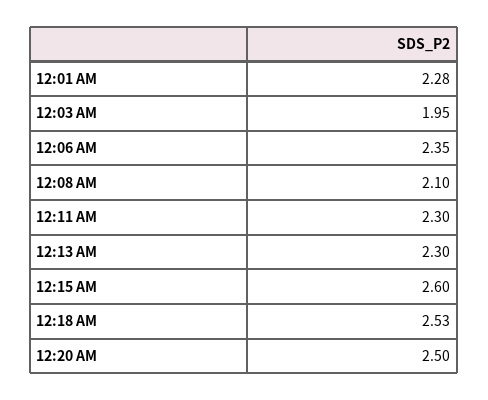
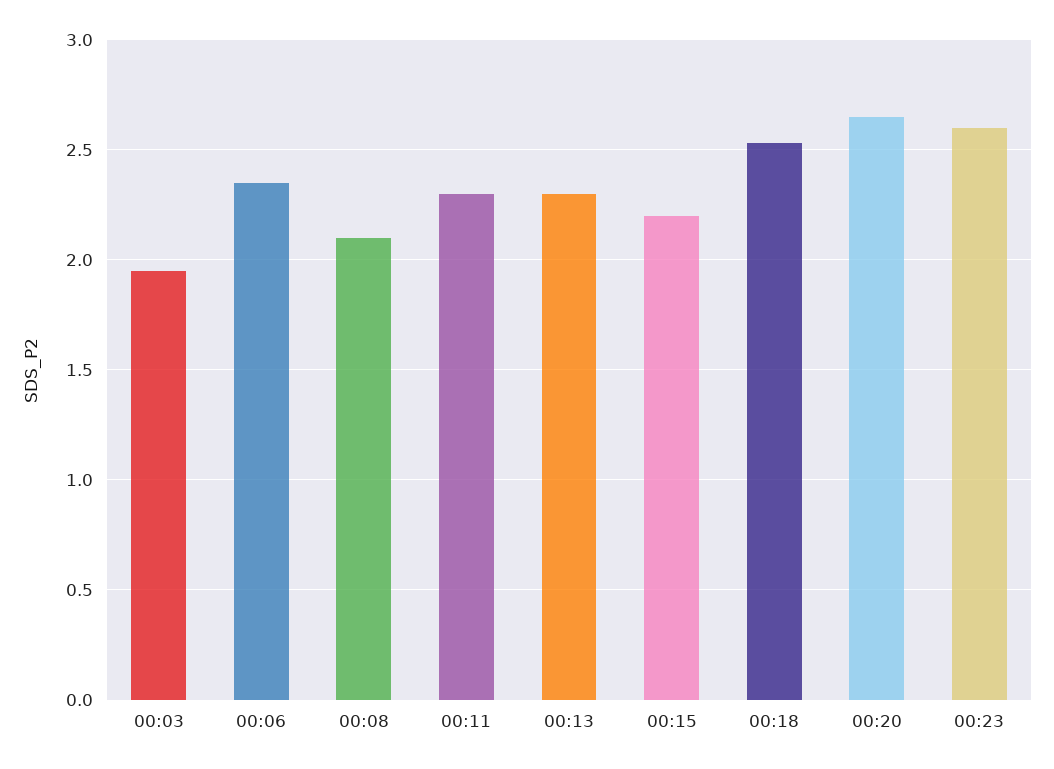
12:01 AM: 2.28 -> none
12:15 AM: 2.6 -> 2.2
12:20 AM: 2.5 -> 2.65
00:23: none -> 2.6

